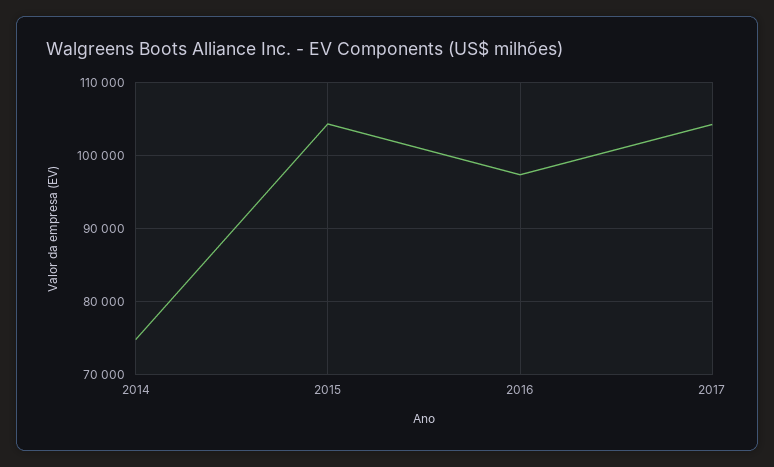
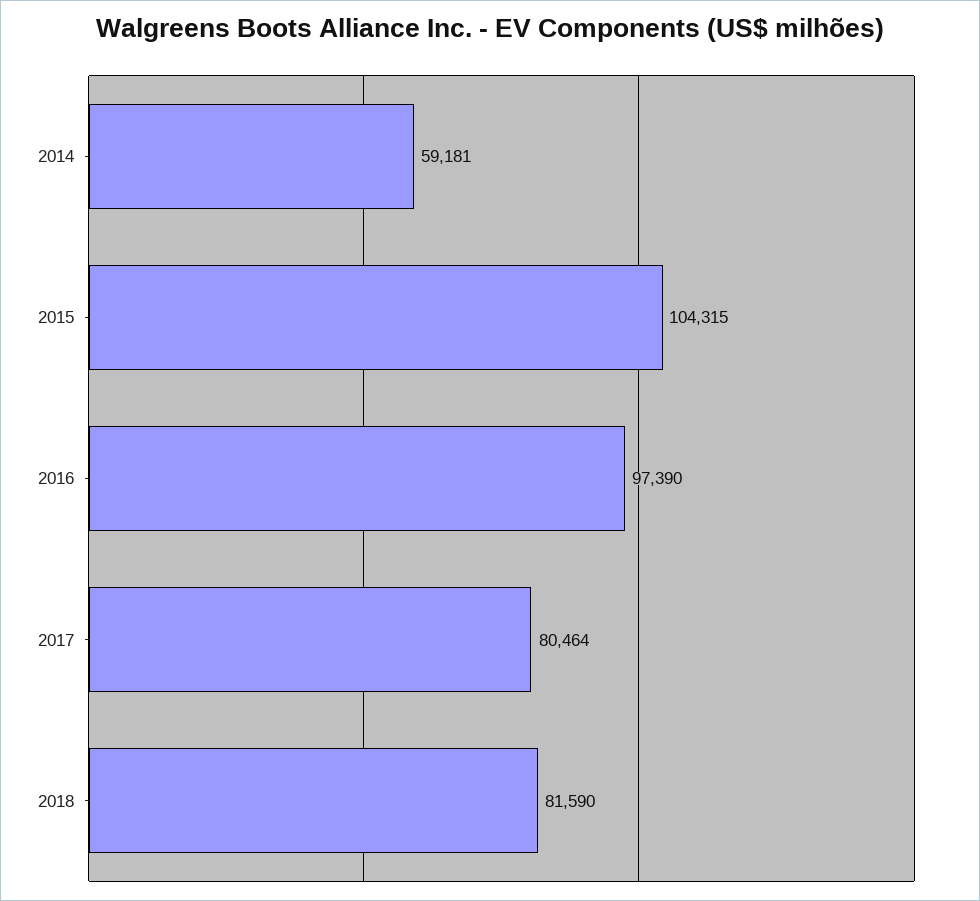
2014: 75000 -> 59181
2017: 104000 -> 80464
2018: none -> 81590

